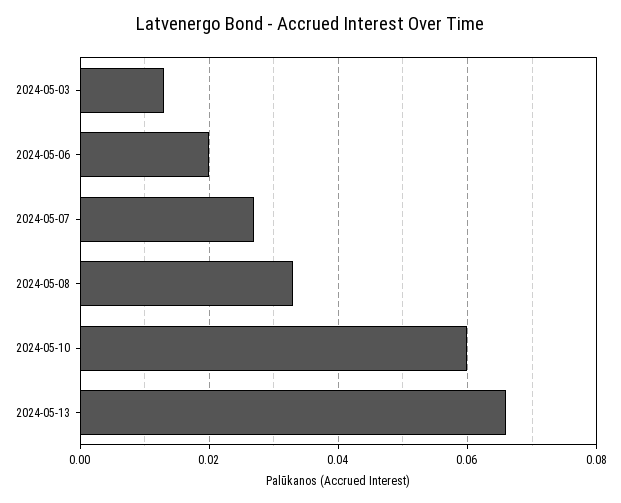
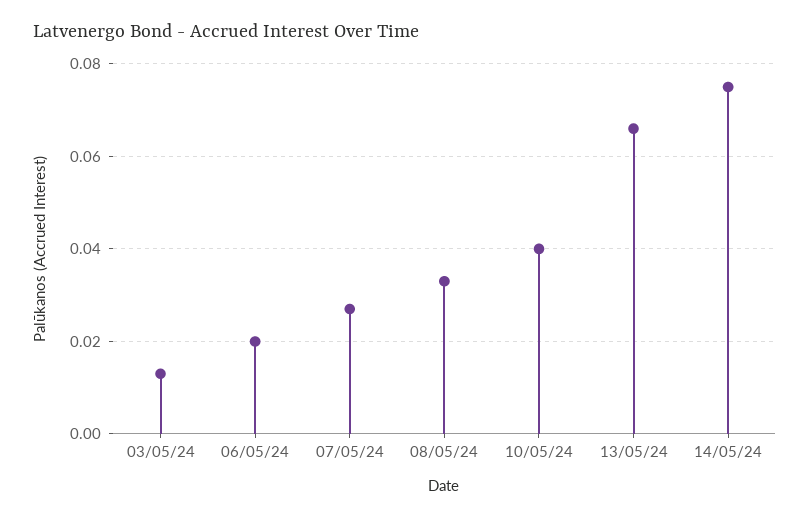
2024-05-10: 0.06 -> 0.04
14/05/24: none -> 0.075

